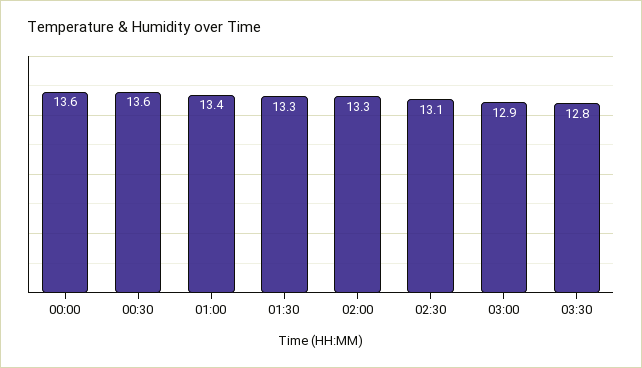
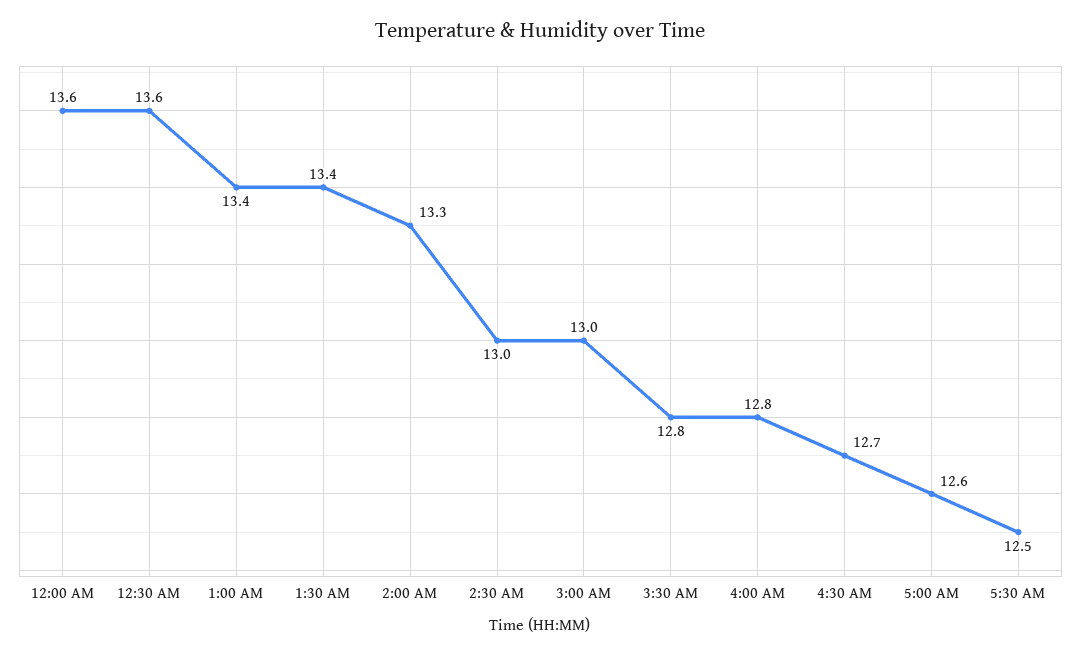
01:30: 13.3 -> 13.4
02:30: 13.1 -> 13
03:00: 12.9 -> 13
4:00 AM: none -> 12.8
4:30 AM: none -> 12.7
5:00 AM: none -> 12.6
5:30 AM: none -> 12.5

